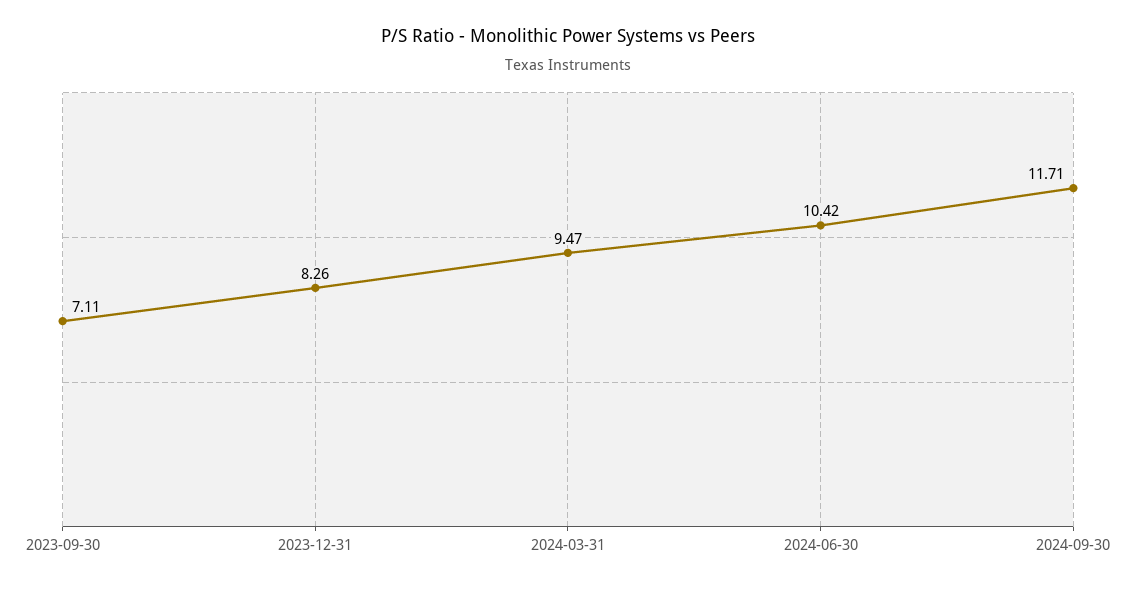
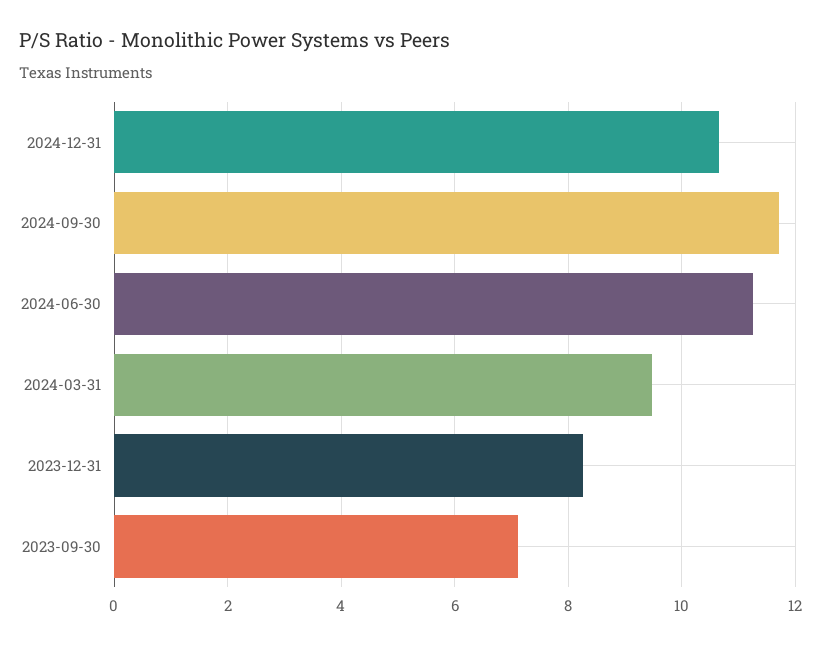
2024-06-30: 10.42 -> 11.2
2024-12-31: none -> 10.6

